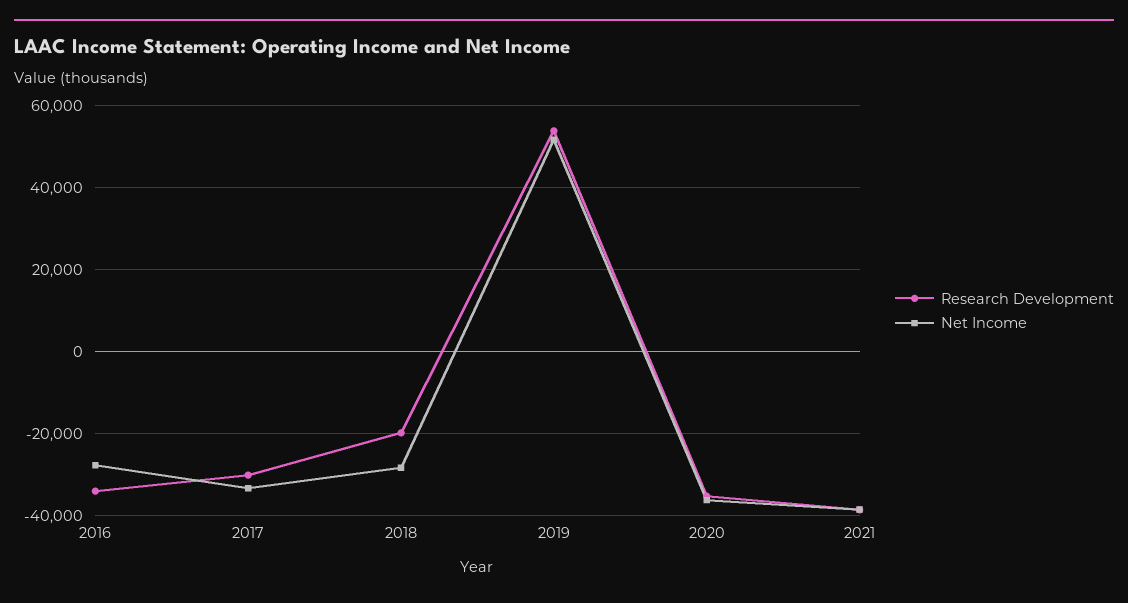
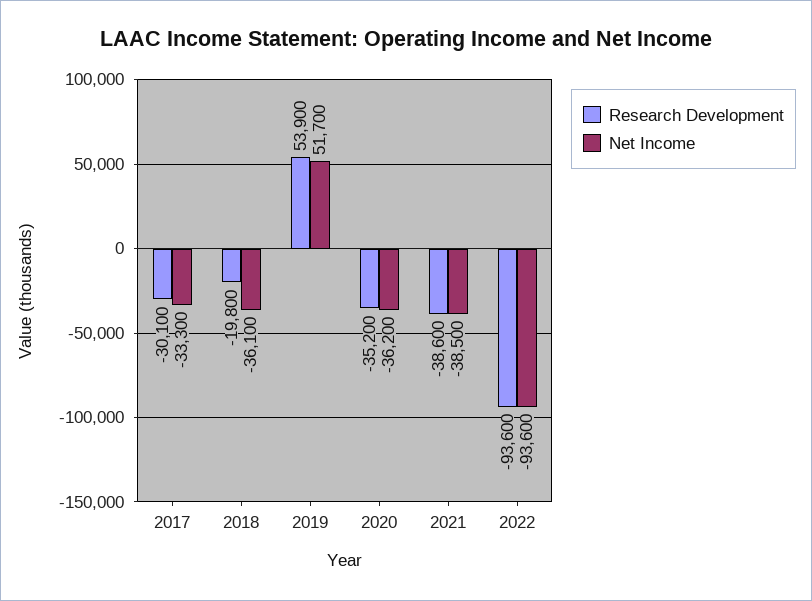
Research Development, 2016: -34000 -> none
Net Income, 2016: -28000 -> none
Net Income, 2018: -28000 -> -36100
Research Development, 2022: none -> -93600
Net Income, 2022: none -> -93600

